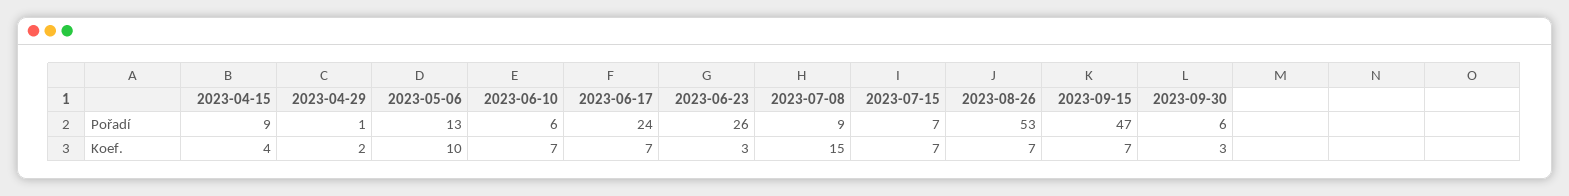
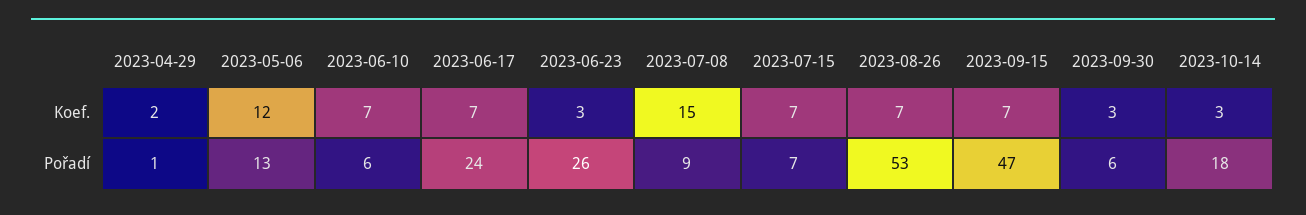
2023-04-15, Pořadí: 9 -> none
2023-04-15, Koef.: 4 -> none
2023-05-06, Koef.: 10 -> 12
2023-10-14, Koef.: none -> 3
2023-10-14, Pořadí: none -> 18

